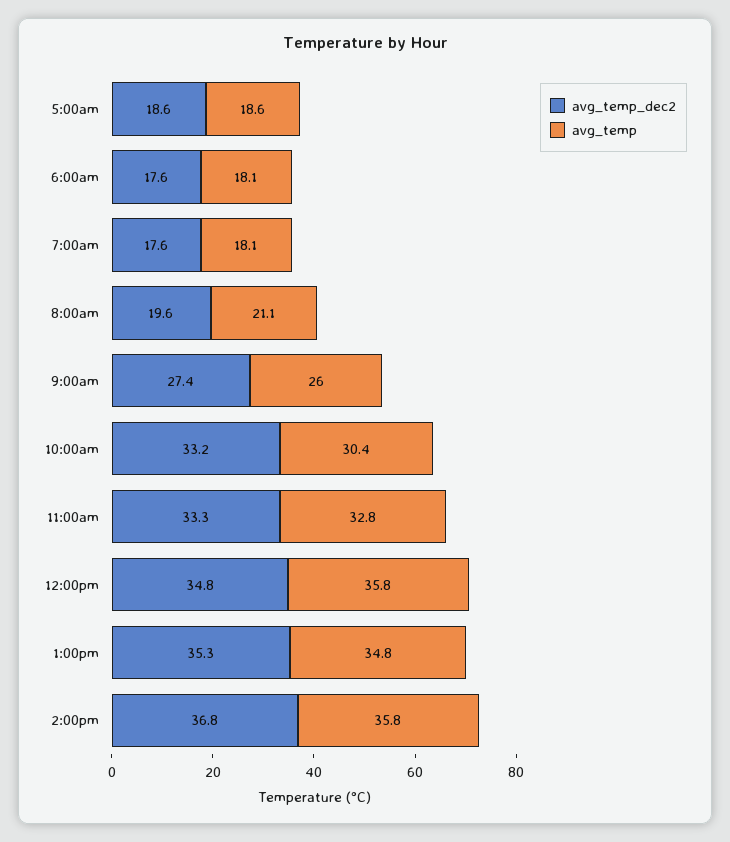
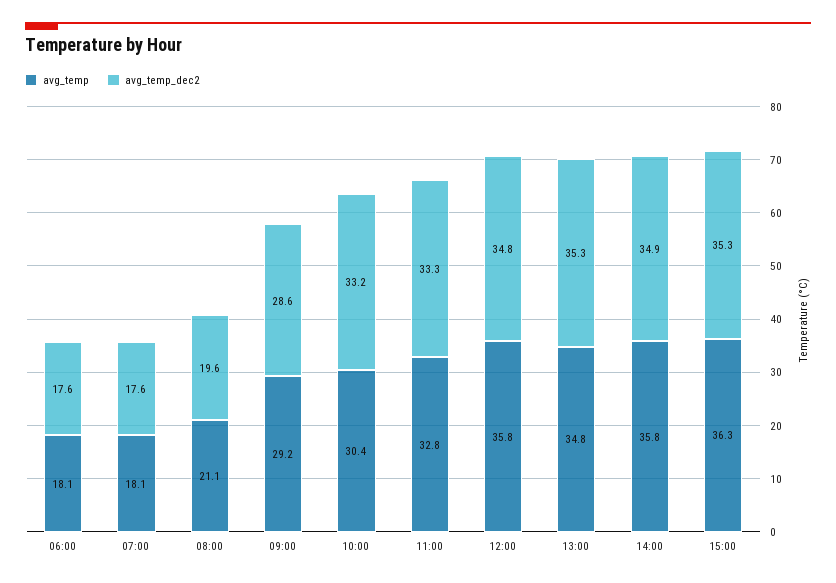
avg_temp_dec2, 5:00am: 18.6 -> none
avg_temp, 5:00am: 18.6 -> none
avg_temp_dec2, 9:00am: 27.4 -> 28.6
avg_temp, 9:00am: 26 -> 29.2
avg_temp_dec2, 2:00pm: 36.8 -> 34.9
avg_temp, 15:00: none -> 36.3
avg_temp_dec2, 15:00: none -> 35.3

